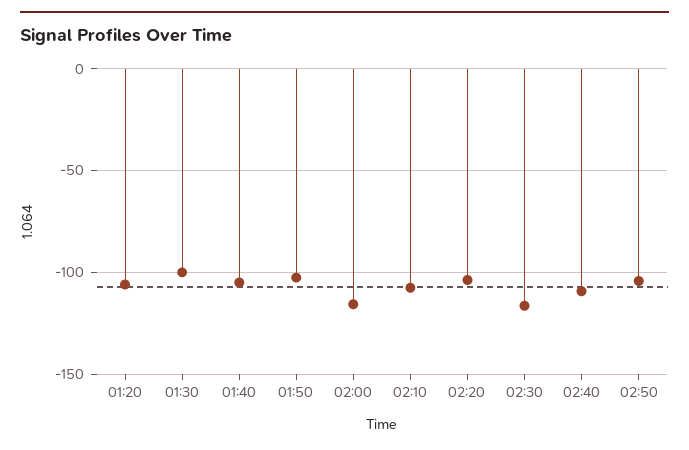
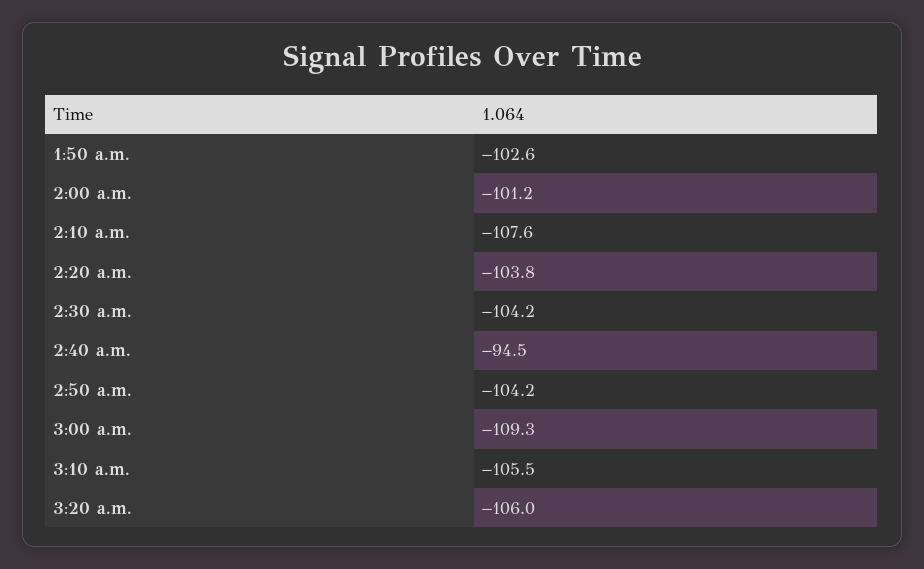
01:20: -105 -> none
01:30: -100 -> none
01:40: -105 -> none
02:00: -115 -> -101.2
02:30: -115 -> -104.2
02:40: -110 -> -94.5
3:00 a.m.: none -> -109.3
3:10 a.m.: none -> -105.5
3:20 a.m.: none -> -106

